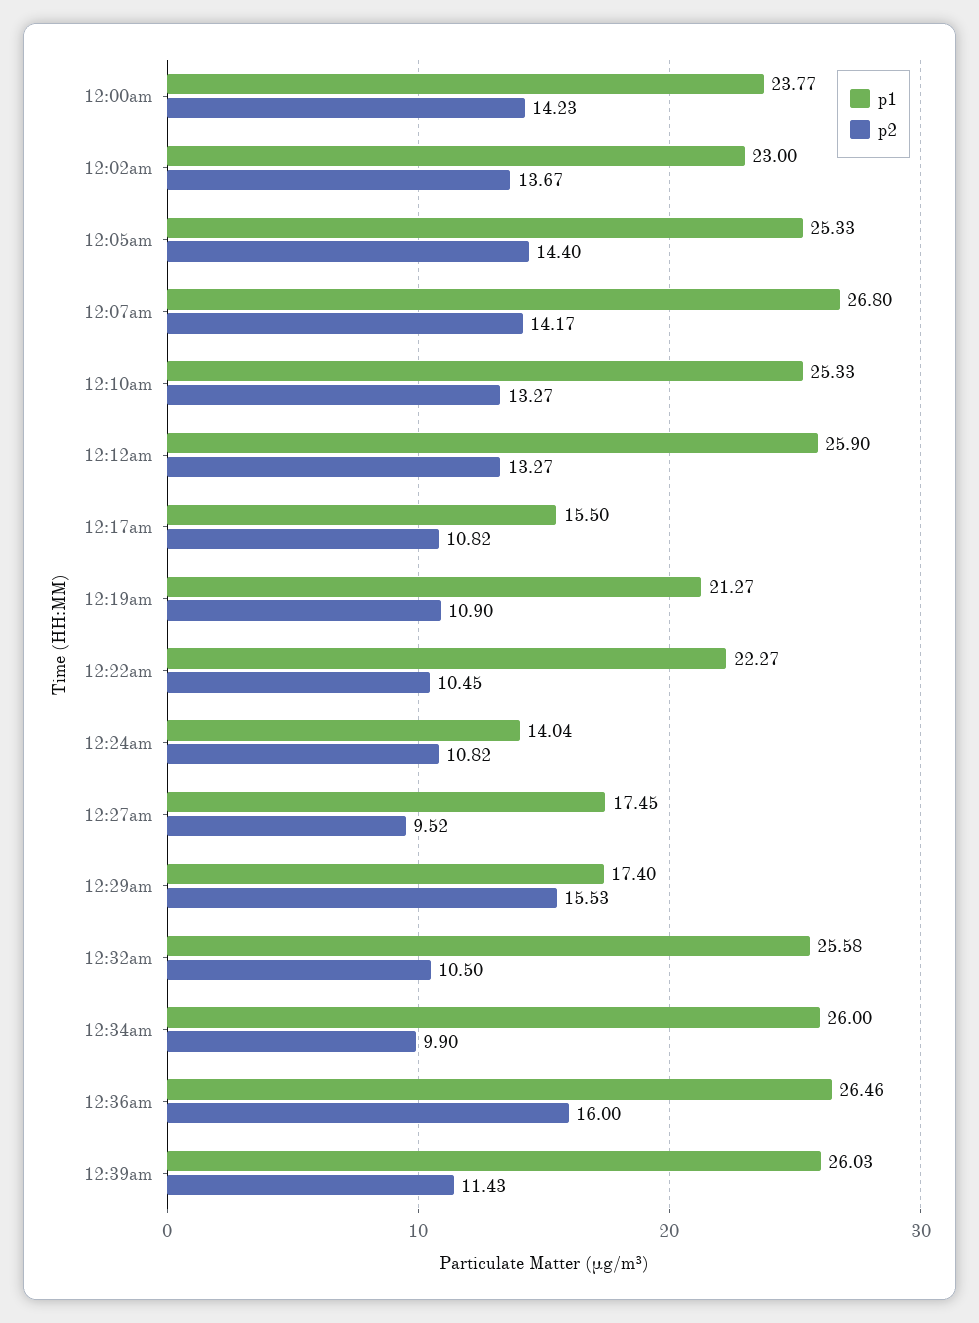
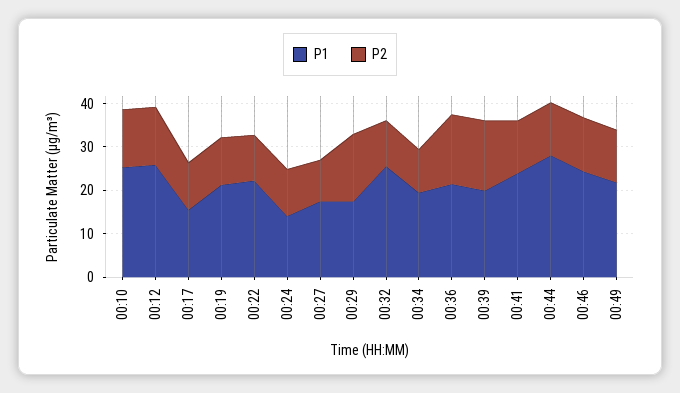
p1, 12:00am: 23.77 -> none
p2, 12:00am: 14.23 -> none
p1, 12:02am: 23 -> none
p2, 12:02am: 13.67 -> none
p1, 12:05am: 25.33 -> none
p2, 12:05am: 14.4 -> none
p1, 12:07am: 26.8 -> none
p2, 12:07am: 14.17 -> none
p1, 12:34am: 26 -> 20
p1, 12:36am: 26.46 -> 22
p1, 12:39am: 26.03 -> 20
p2, 12:39am: 11.43 -> 16
p1, 00:41: none -> 24
p2, 00:41: none -> 12
p1, 00:44: none -> 28
p2, 00:44: none -> 12
p1, 00:46: none -> 24
p2, 00:46: none -> 12
p1, 00:49: none -> 22
p2, 00:49: none -> 12

